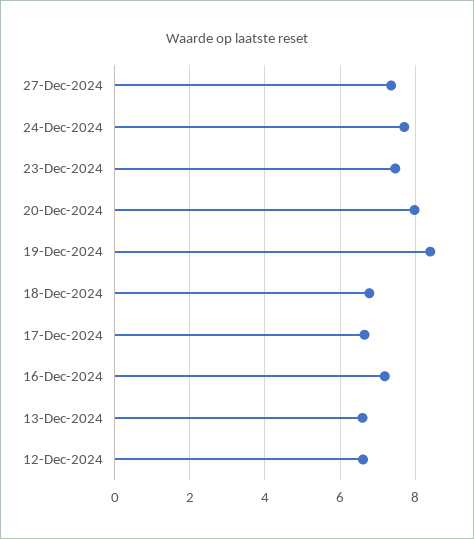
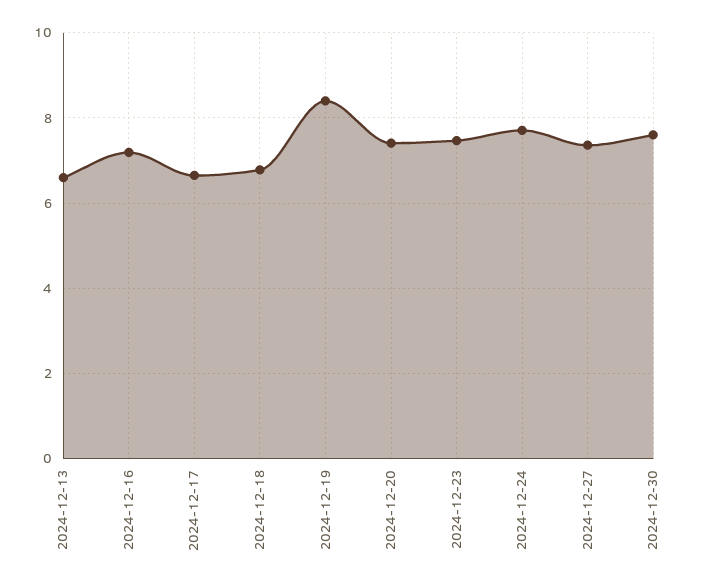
20-Dec-2024: 8 -> 7.4
12-Dec-2024: 6.6 -> none
2024-12-30: none -> 7.6

